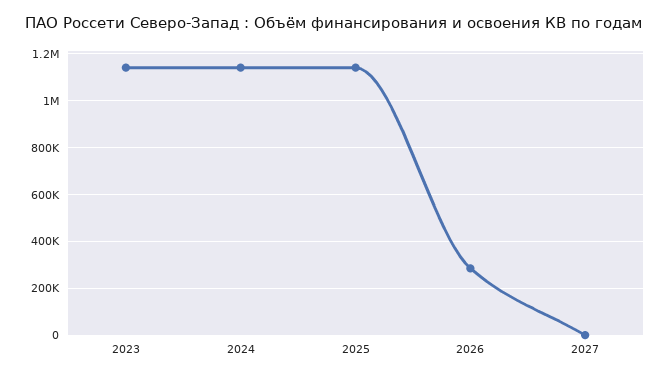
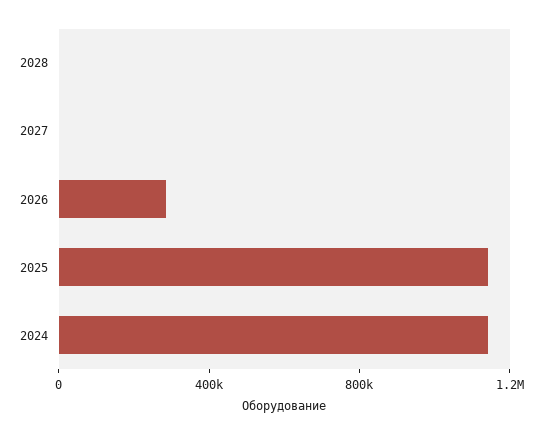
2023: 1150000 -> none
2028: none -> 0

